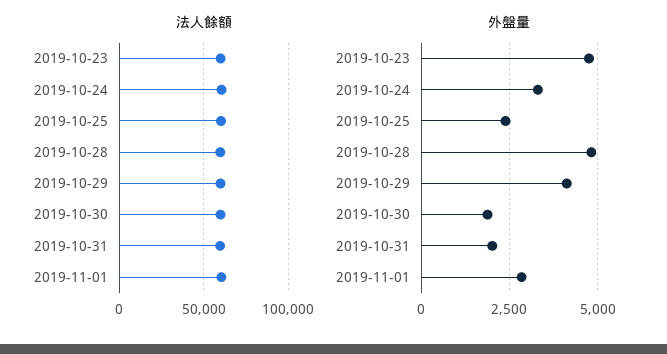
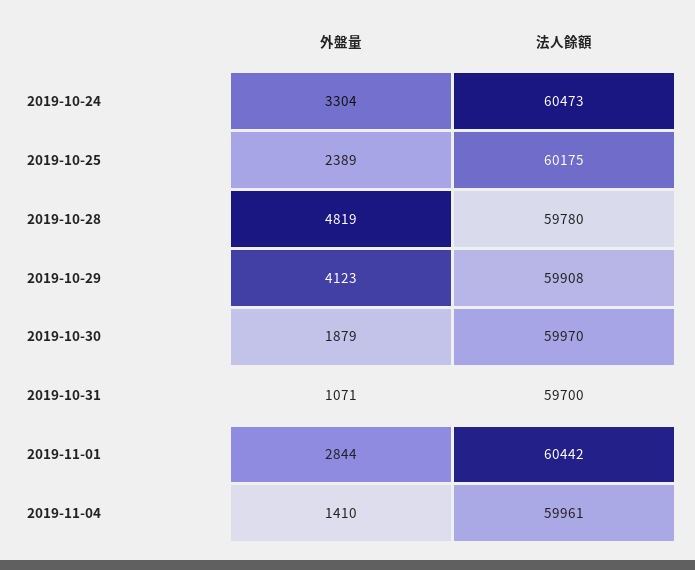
法人餘額, 2019-10-23: 60000 -> none
外盤量, 2019-10-23: 4750 -> none
外盤量, 2019-10-31: 2000 -> 1071
外盤量, 2019-11-04: none -> 1410
法人餘額, 2019-11-04: none -> 59961

